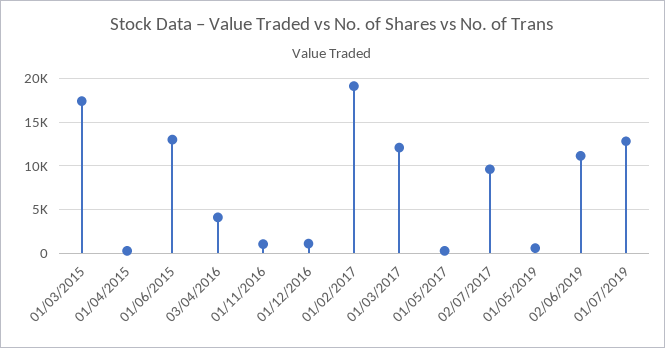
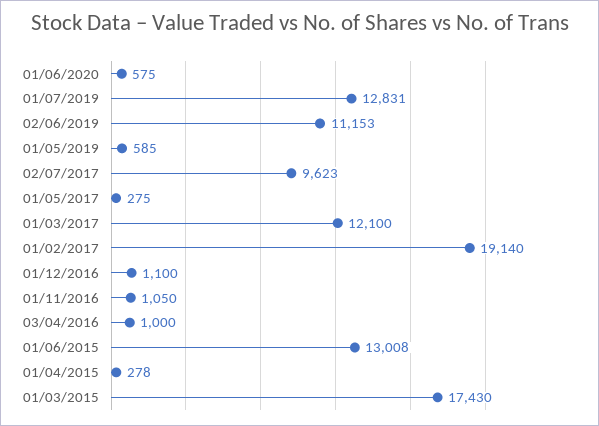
03/04/2016: 4000 -> 1000
01/06/2020: none -> 575

